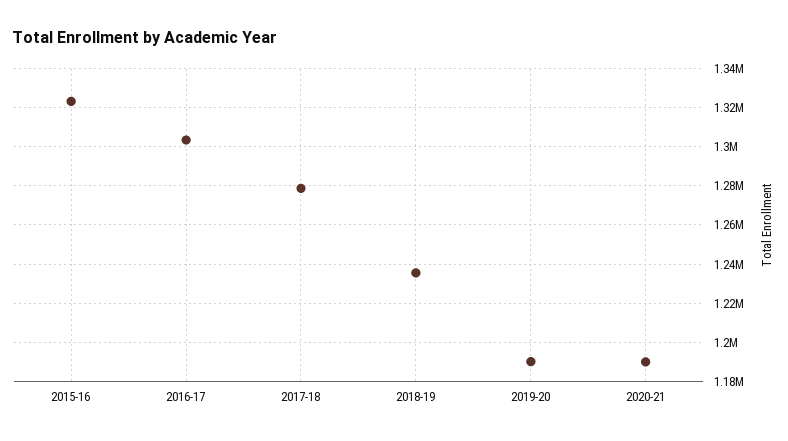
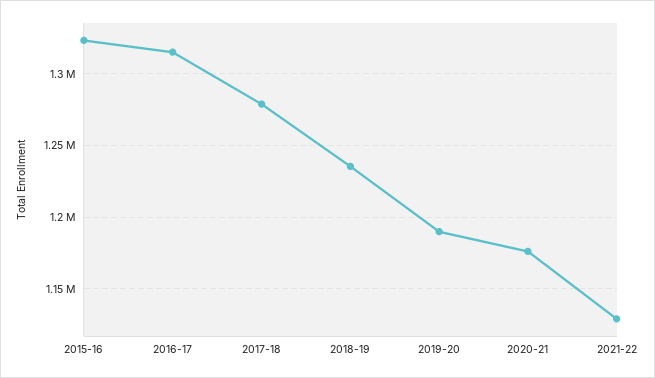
2016-17: 1305000 -> 1315000
2020-21: 1190000 -> 1175000
2021-22: none -> 1130000

